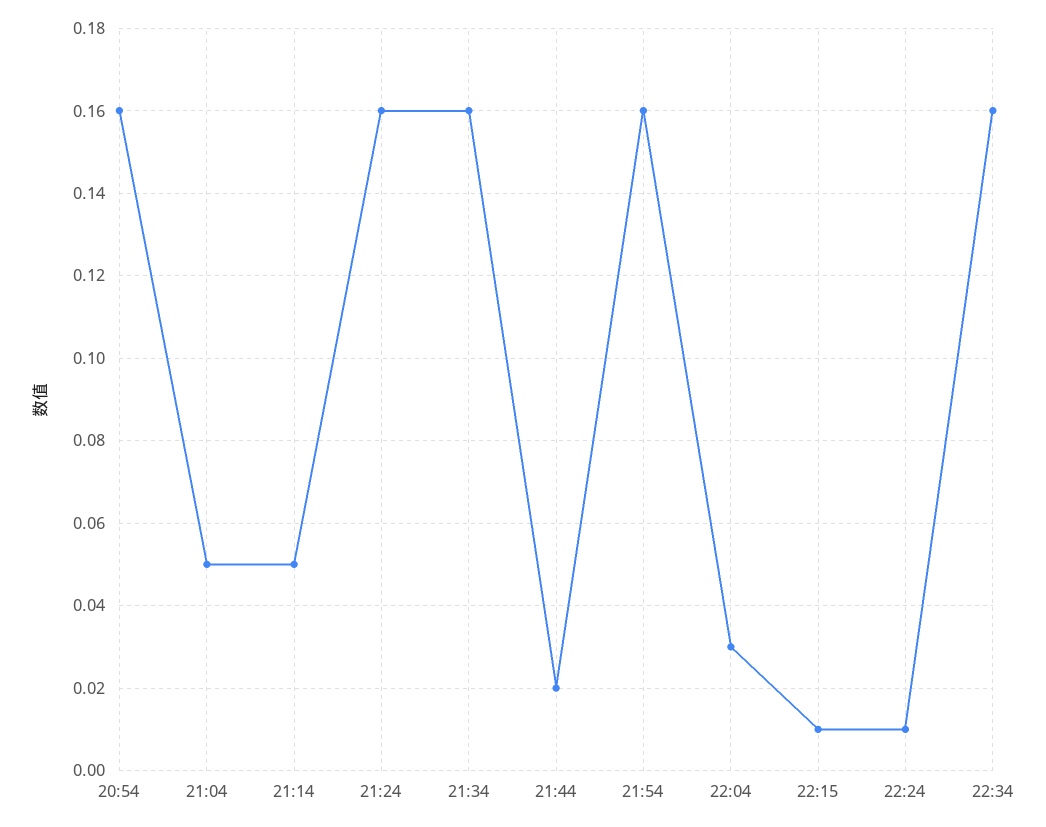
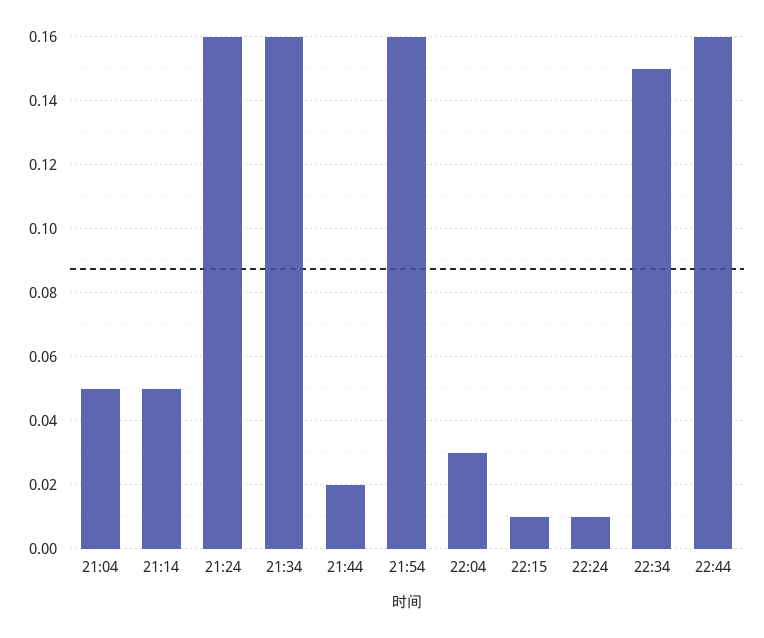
20:54: 0.16 -> none
22:34: 0.16 -> 0.15
22:44: none -> 0.16

